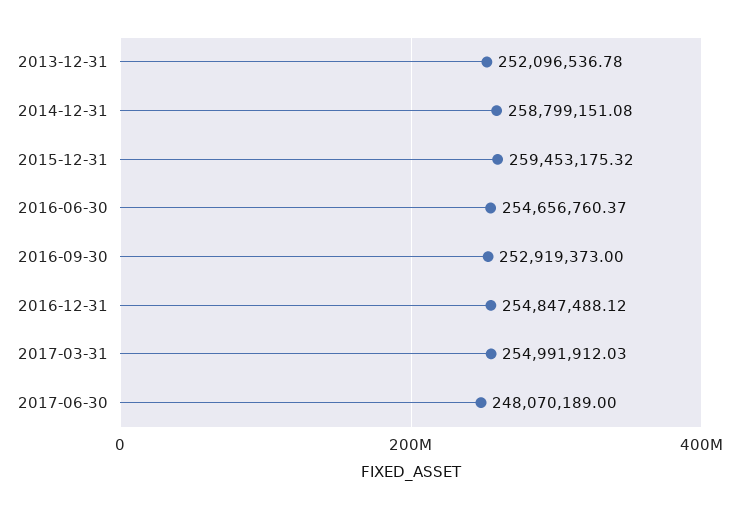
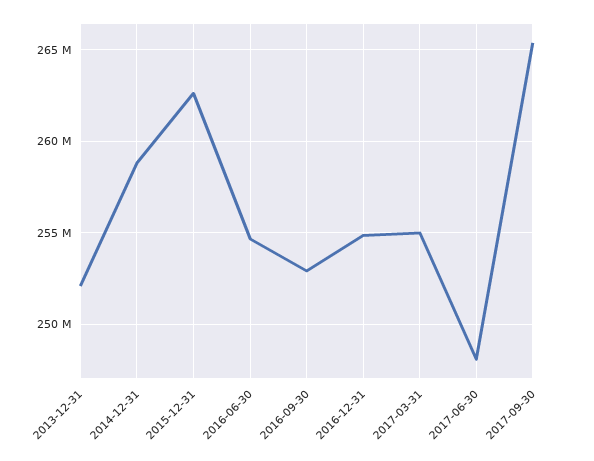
2015-12-31: 259453175.32 -> 262500000
2017-09-30: none -> 265500000

